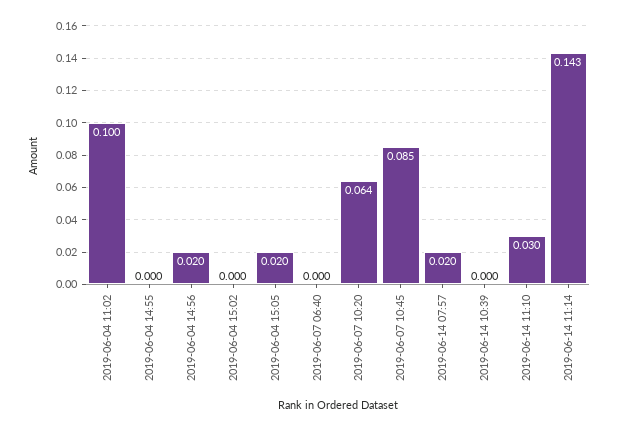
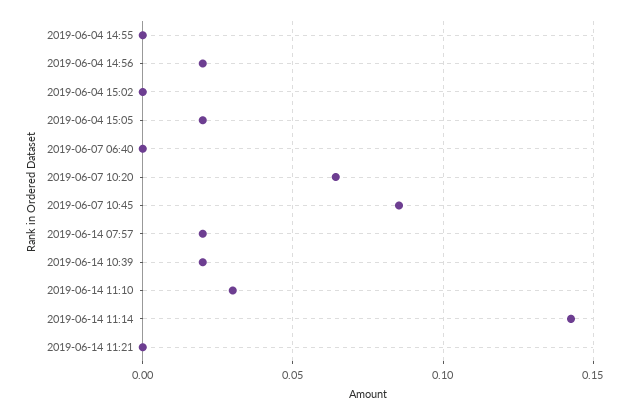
2019-06-04 11:02: 0.1 -> none
2019-06-14 10:39: 0 -> 0.02
2019-06-14 11:21: none -> 0

